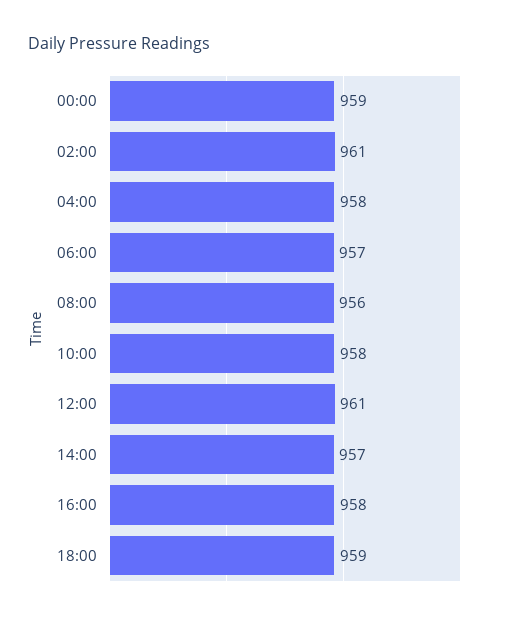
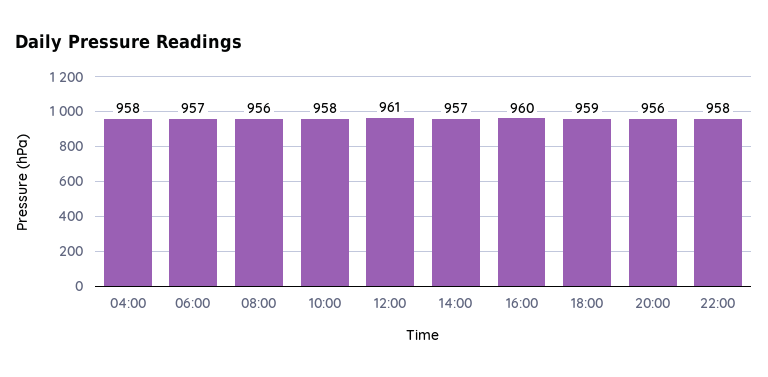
00:00: 959 -> none
02:00: 961 -> none
16:00: 958 -> 960
20:00: none -> 956
22:00: none -> 958

